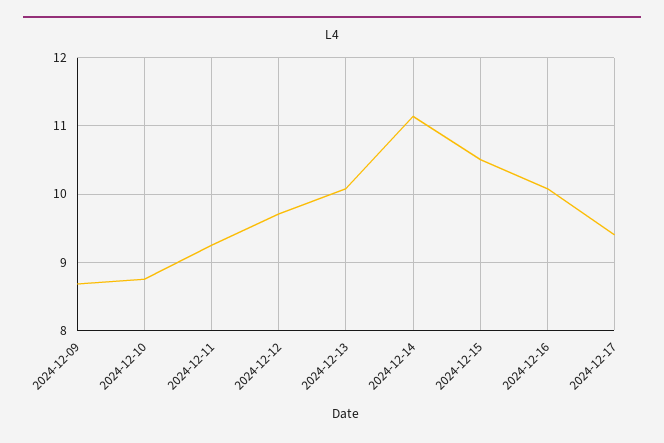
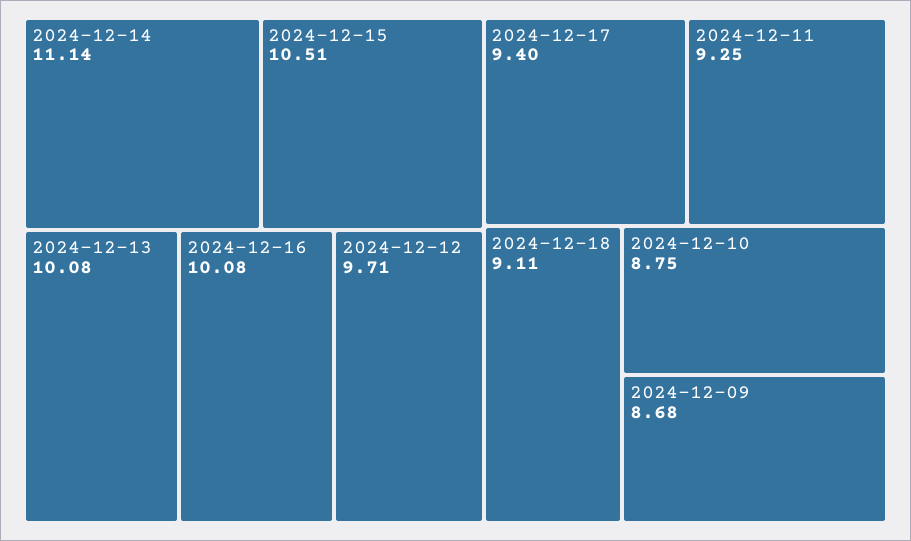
2024-12-18: none -> 9.11

